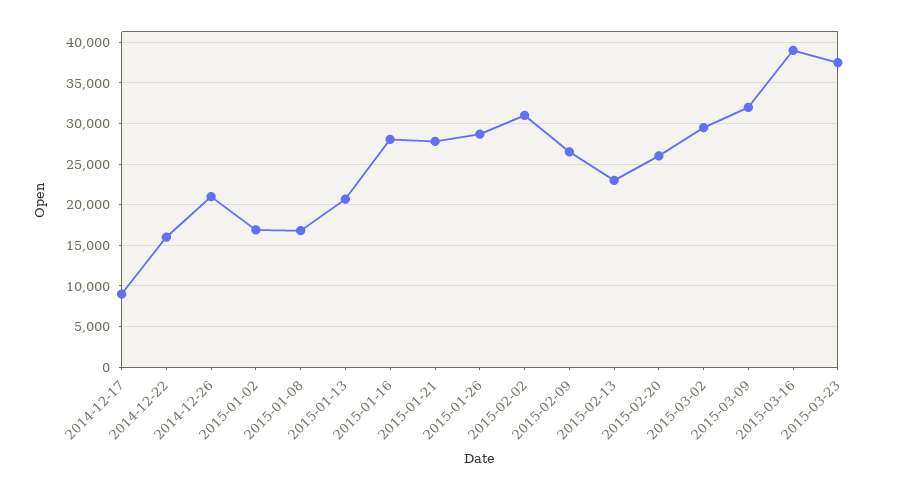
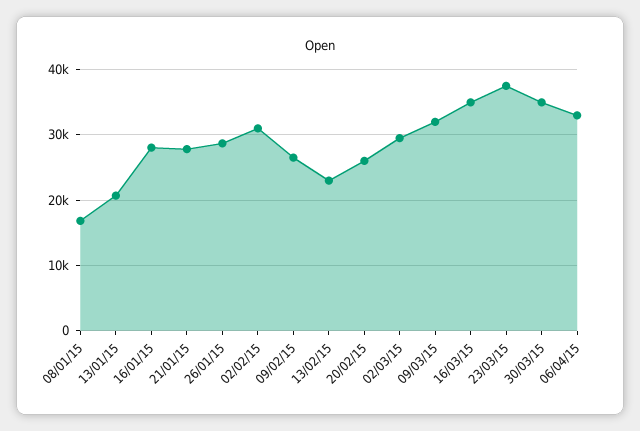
2014-12-17: 9000 -> none
2014-12-22: 16000 -> none
2014-12-26: 21000 -> none
2015-01-02: 17000 -> none
2015-03-16: 39000 -> 35000
30/03/15: none -> 35000
06/04/15: none -> 33000

